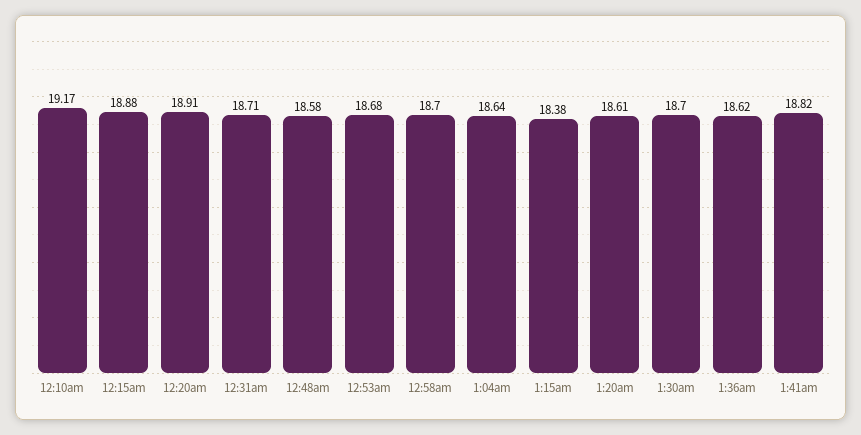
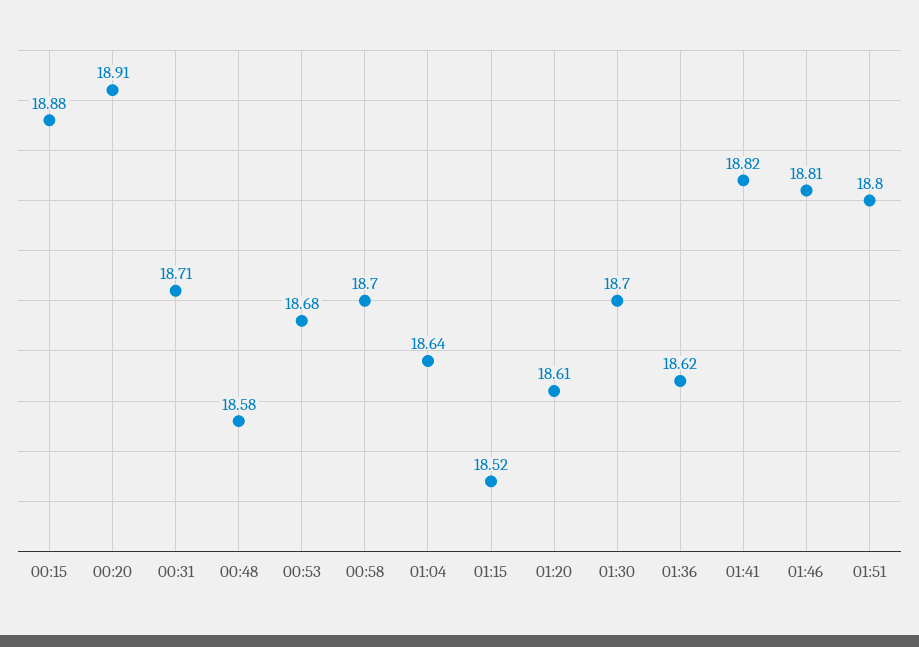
12:10am: 19.17 -> none
1:15am: 18.38 -> 18.52
01:46: none -> 18.81
01:51: none -> 18.8

